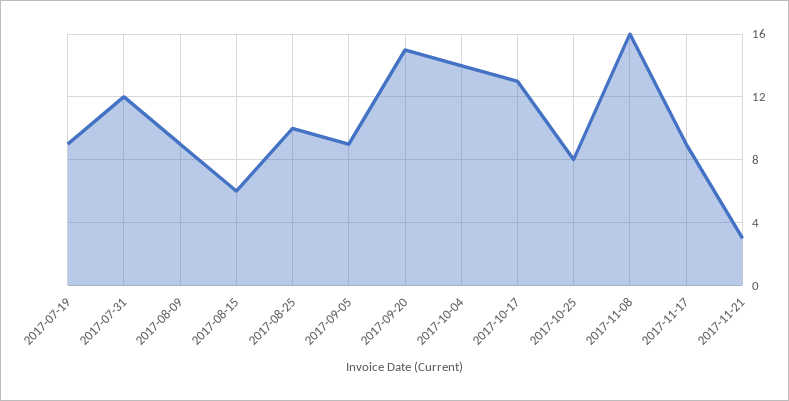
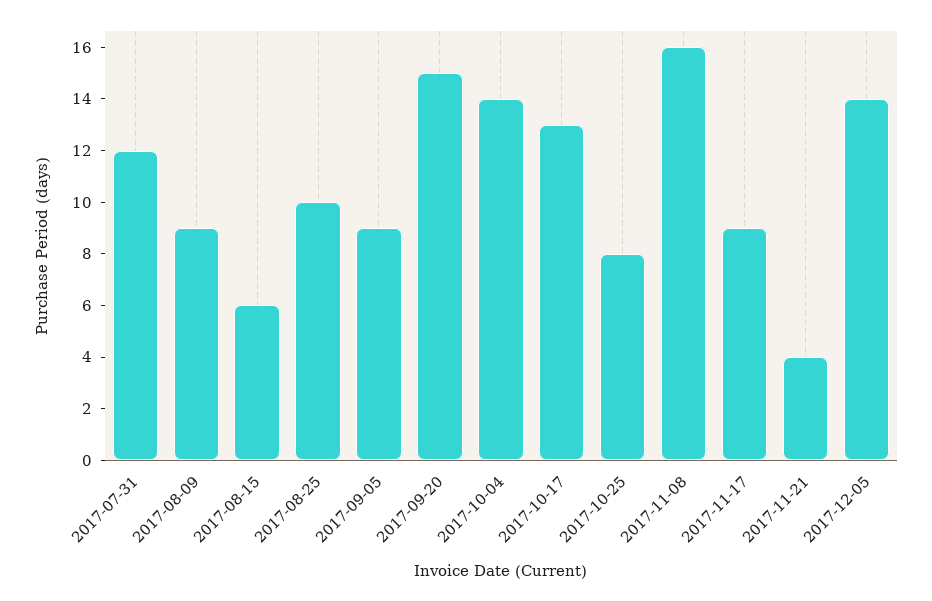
2017-07-19: 9 -> none
2017-11-21: 3 -> 4
2017-12-05: none -> 14

